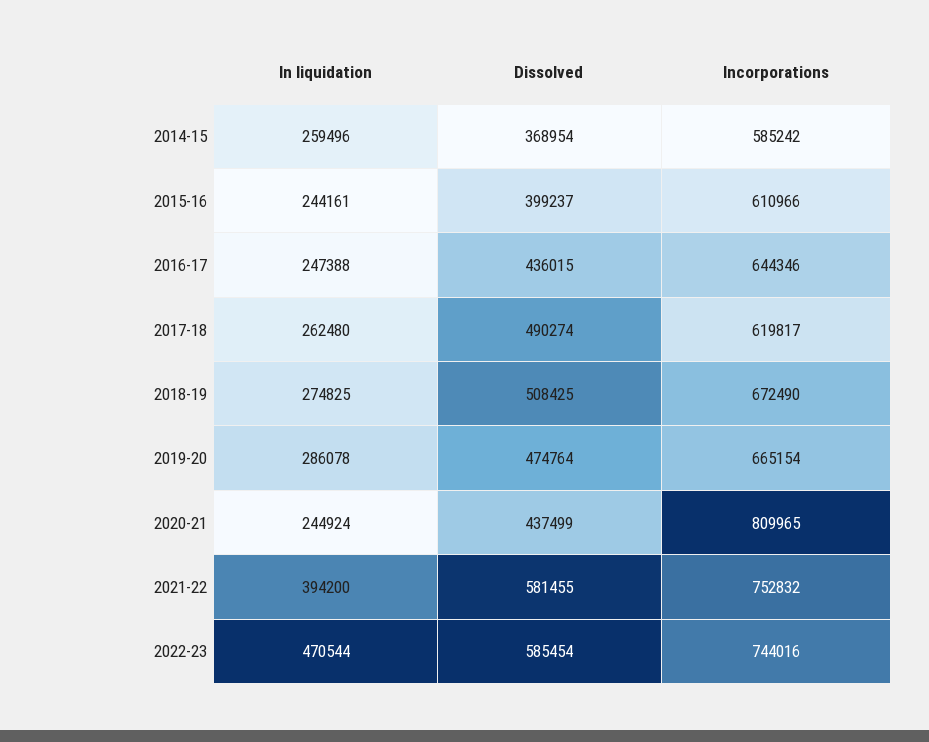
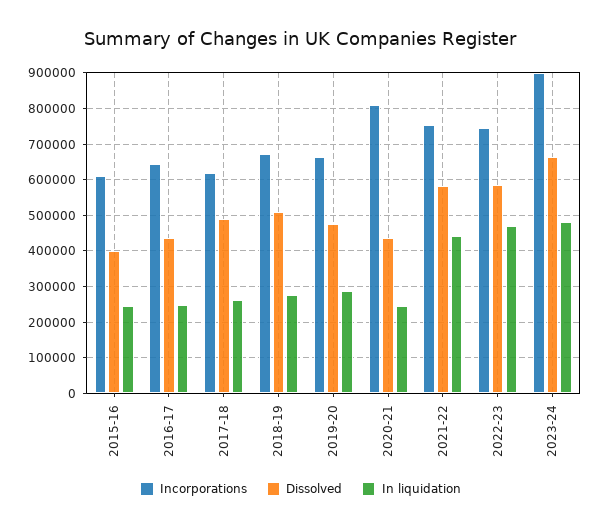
In liquidation, 2014-15: 259496 -> none
Dissolved, 2014-15: 368954 -> none
Incorporations, 2014-15: 585242 -> none
In liquidation, 2021-22: 394200 -> 440000
Incorporations, 2023-24: none -> 900000
Dissolved, 2023-24: none -> 660000
In liquidation, 2023-24: none -> 480000

